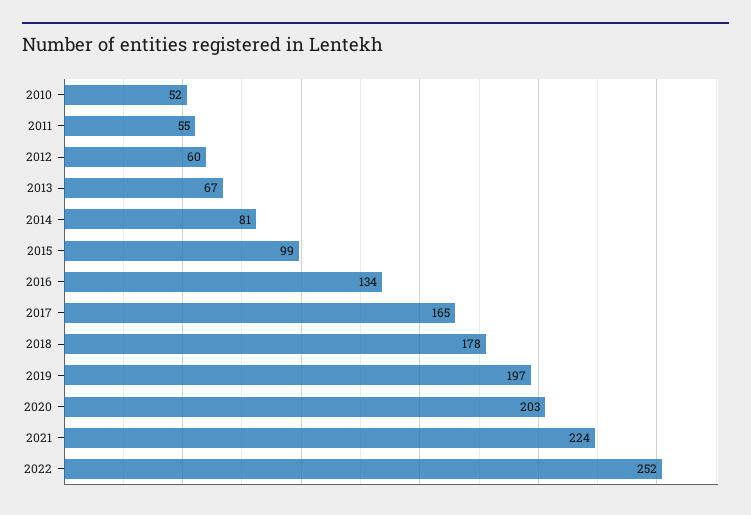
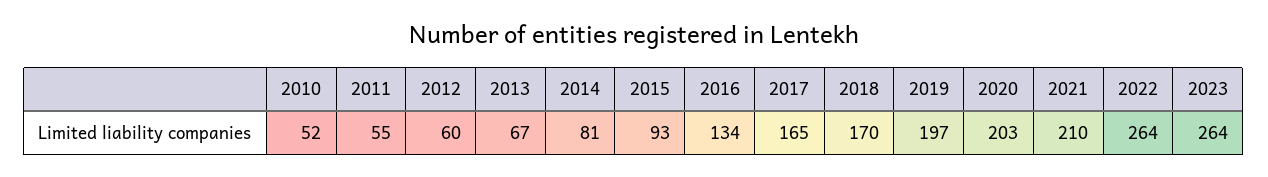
2015: 99 -> 93
2018: 178 -> 170
2021: 224 -> 210
2022: 252 -> 264
2023: none -> 264

